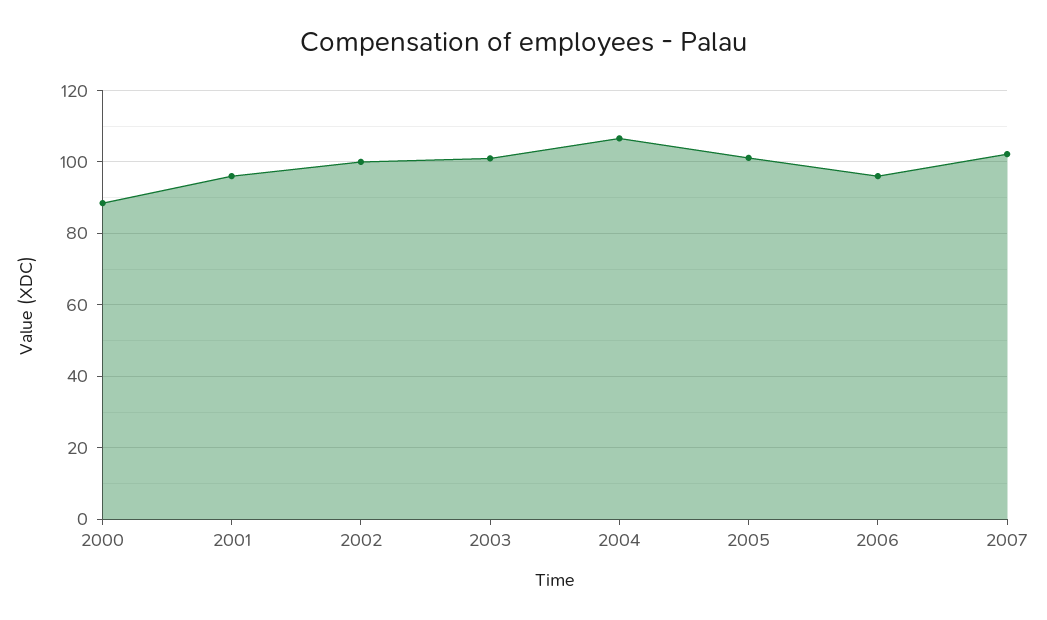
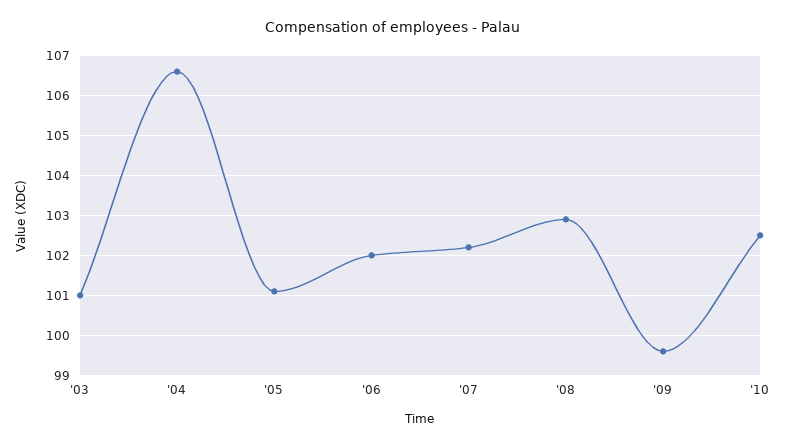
2000: 88 -> none
2001: 96 -> none
2002: 100 -> none
2006: 96 -> 102
'08: none -> 103
'09: none -> 99.5
'10: none -> 102.5

